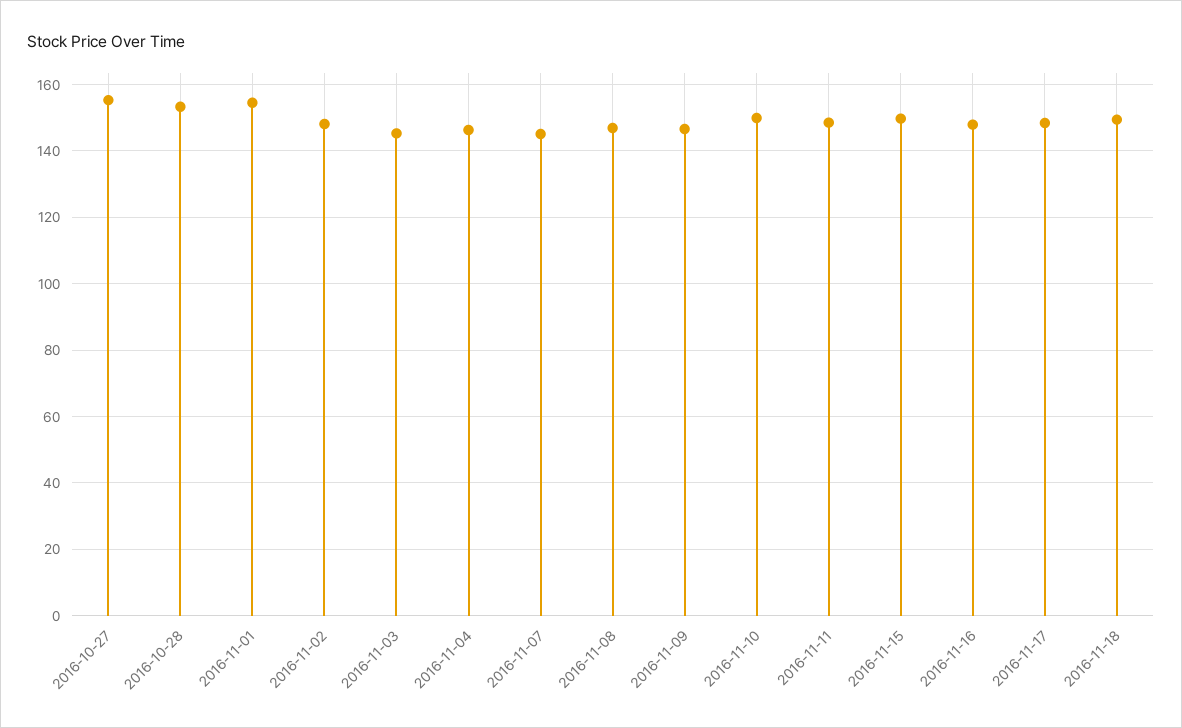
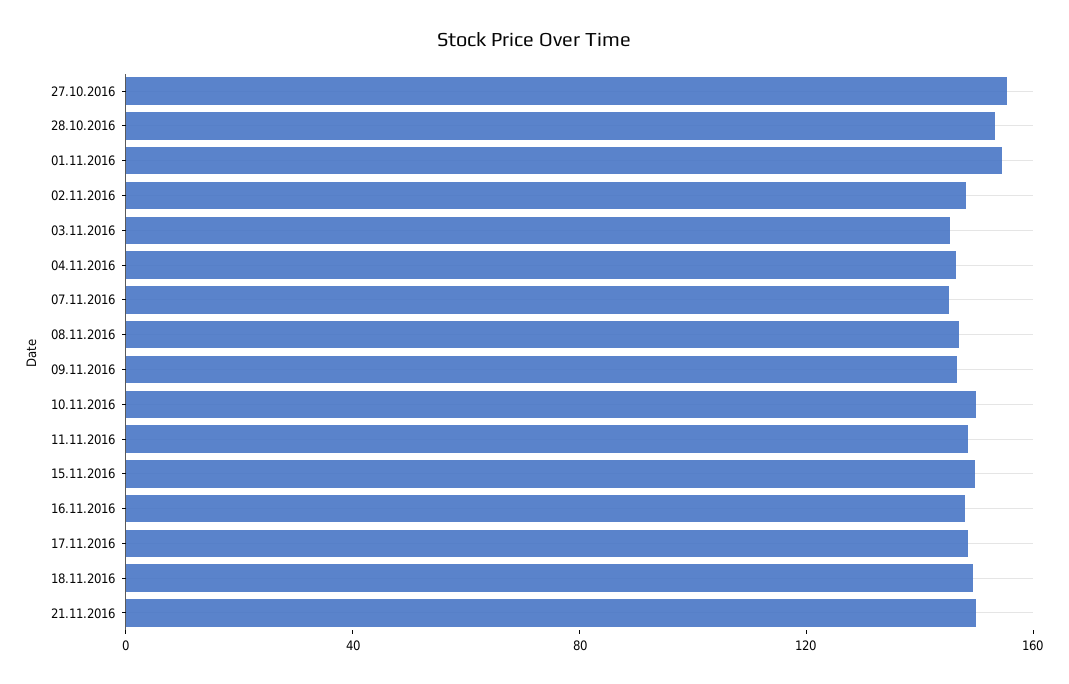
21.11.2016: none -> 150

